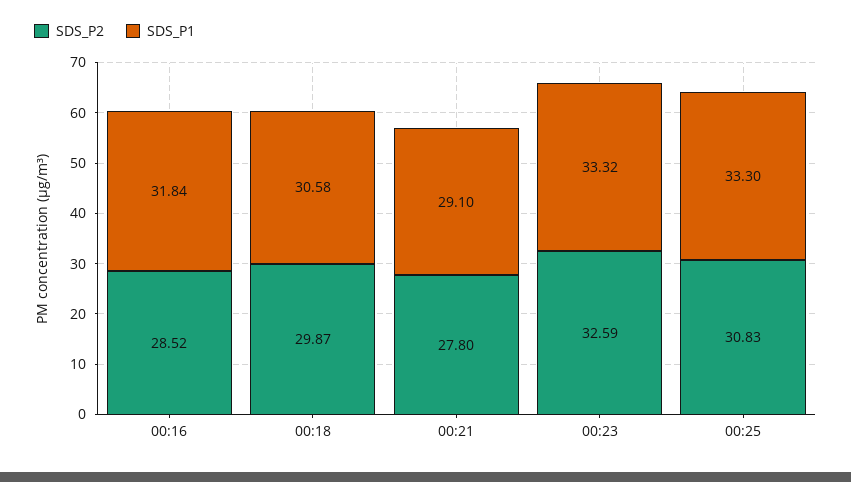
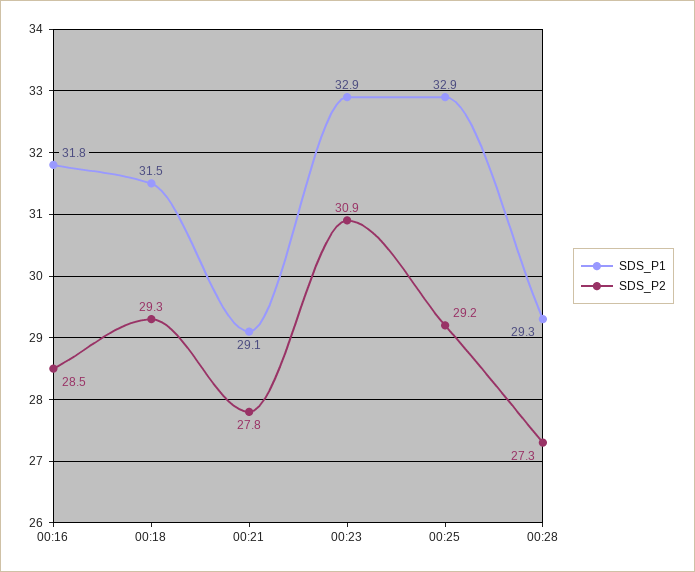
SDS_P2, 00:18: 29.87 -> 29.3
SDS_P1, 00:18: 30.58 -> 31.5
SDS_P2, 00:23: 32.59 -> 30.9
SDS_P1, 00:23: 33.32 -> 32.9
SDS_P2, 00:25: 30.83 -> 29.2
SDS_P1, 00:25: 33.3 -> 32.9
SDS_P1, 00:28: none -> 29.3
SDS_P2, 00:28: none -> 27.3

